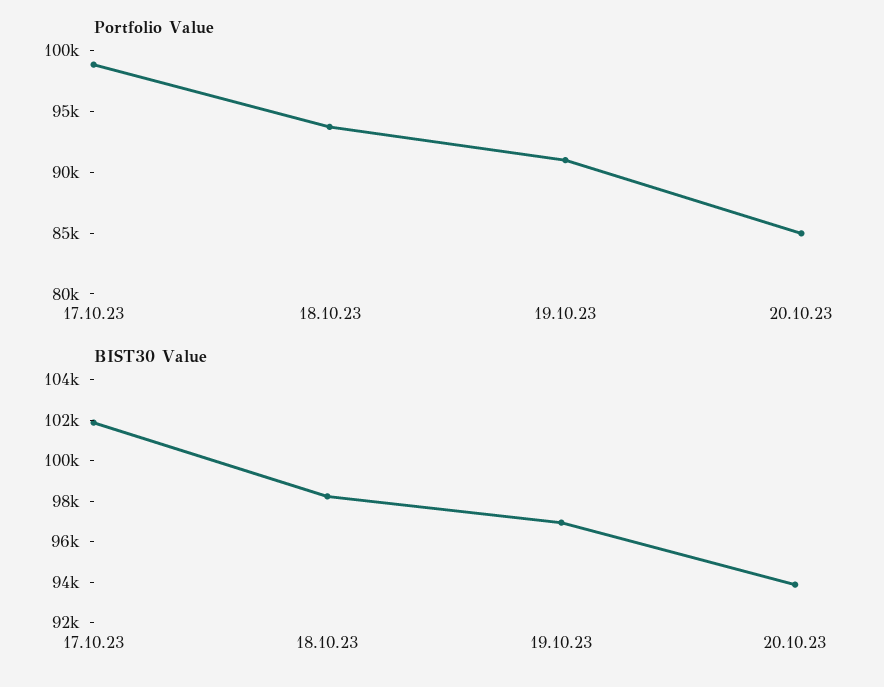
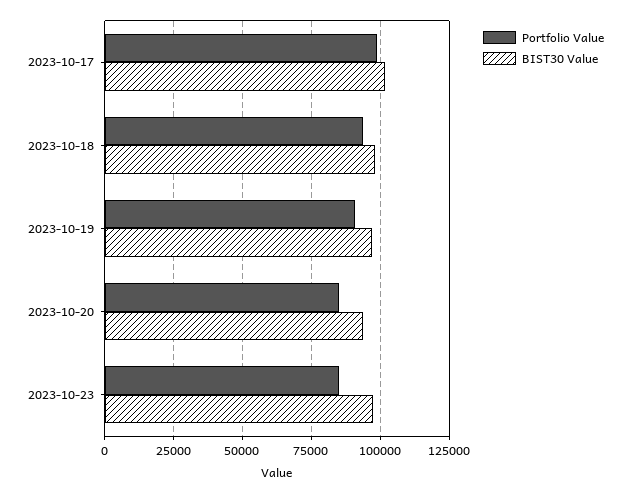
Portfolio Value, 2023-10-23: none -> 85000
BIST30 Value, 2023-10-23: none -> 97500

